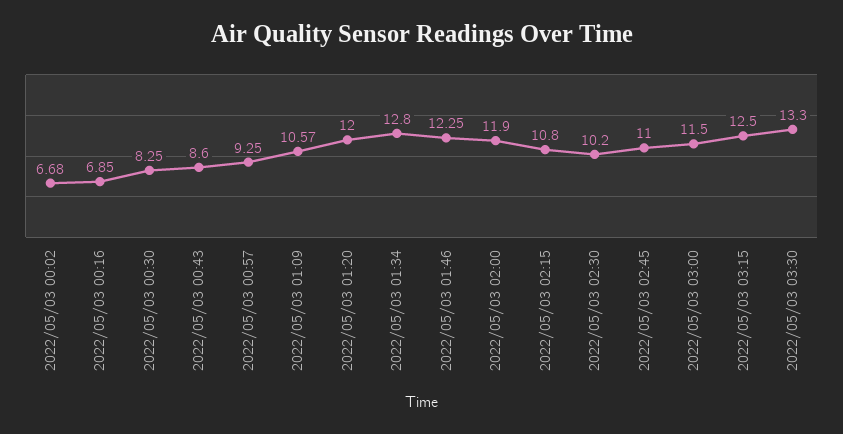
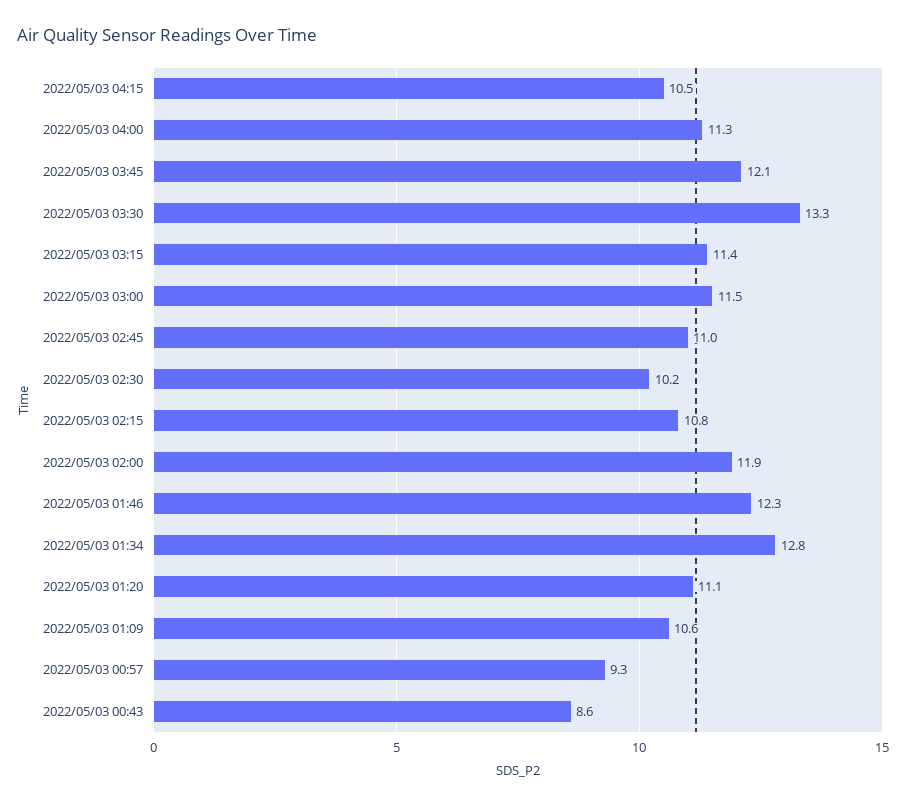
2022/05/03 00:02: 6.68 -> none
2022/05/03 00:16: 6.85 -> none
2022/05/03 00:30: 8.25 -> none
2022/05/03 01:20: 12 -> 11.1
2022/05/03 03:15: 12.5 -> 11.4
2022/05/03 04:15: none -> 10.5
2022/05/03 04:00: none -> 11.3
2022/05/03 03:45: none -> 12.1

